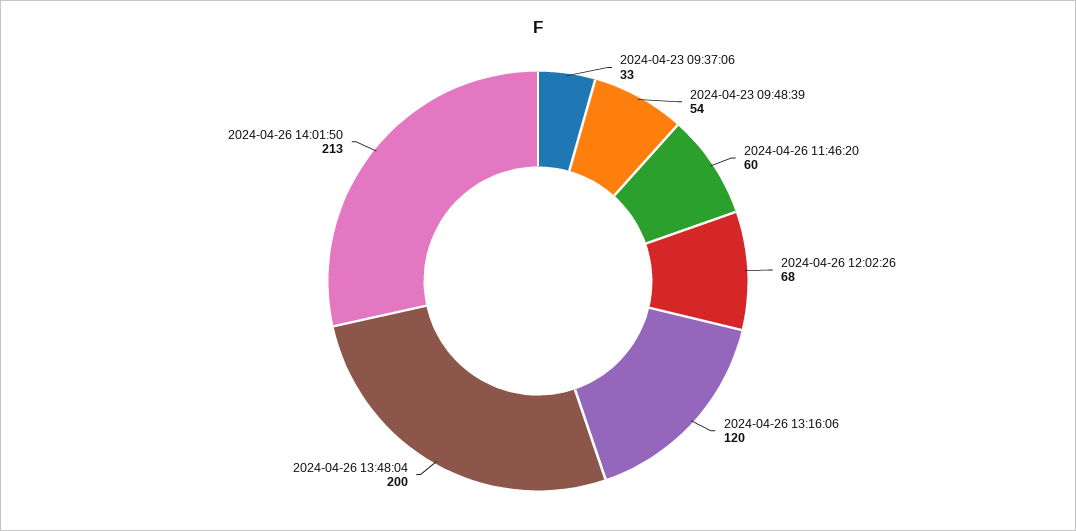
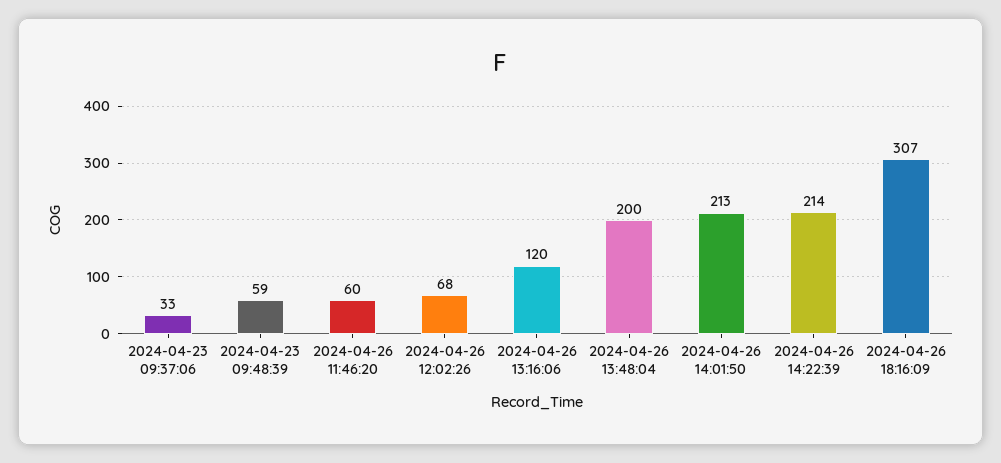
2024-04-23 09:48:39: 54 -> 59
2024-04-26 14:22:39: none -> 214
2024-04-26 18:16:09: none -> 307

